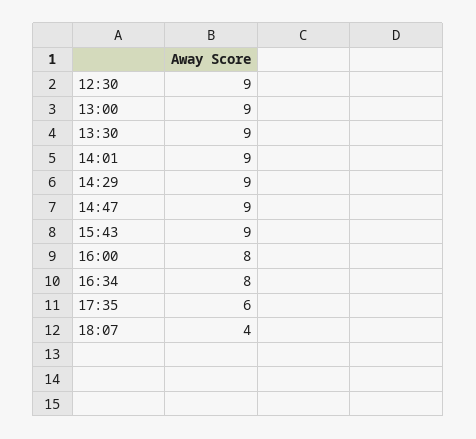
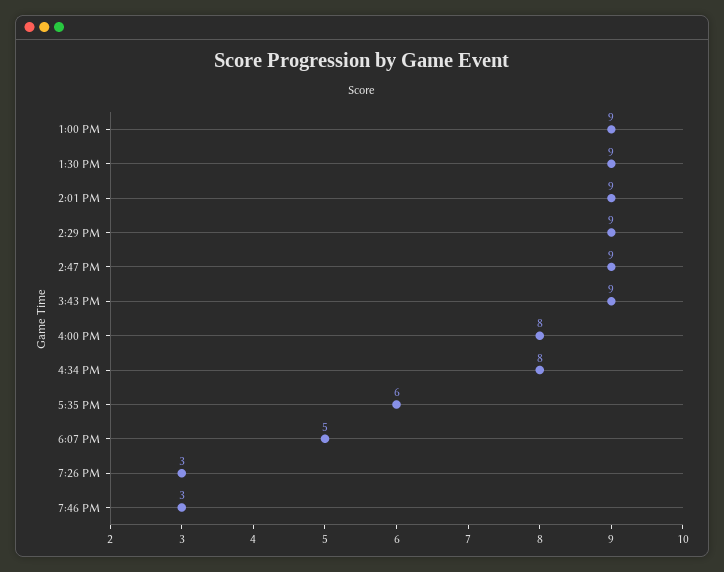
12:30: 9 -> none
18:07: 4 -> 5
7:26 PM: none -> 3
7:46 PM: none -> 3

